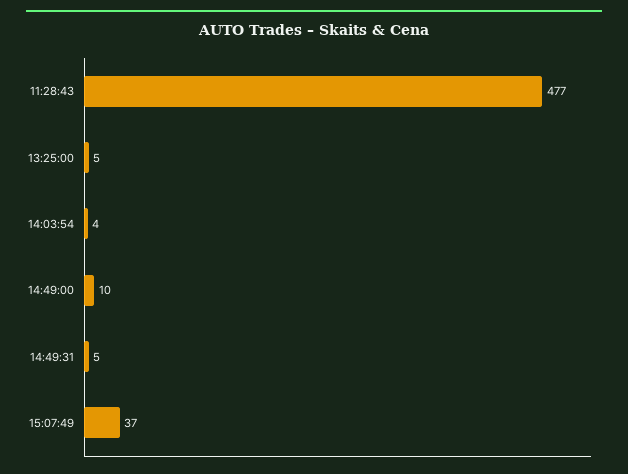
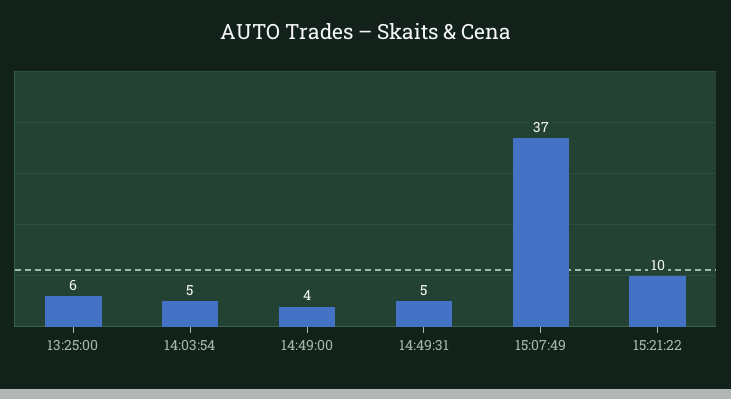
11:28:43: 477 -> none
13:25:00: 5 -> 6
14:03:54: 4 -> 5
14:49:00: 10 -> 4
15:21:22: none -> 10

